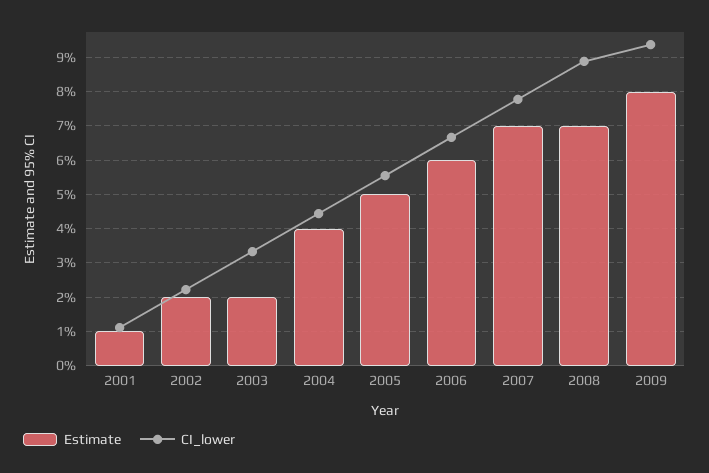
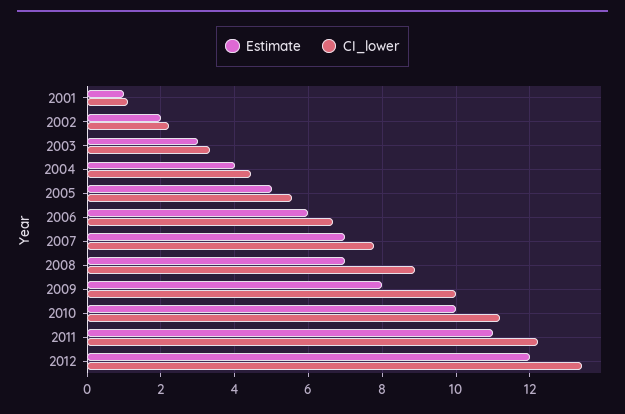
Estimate, 2003: 2 -> 3
CI_lower, 2009: 9.4 -> 10
Estimate, 2010: none -> 10
CI_lower, 2010: none -> 11.2
Estimate, 2011: none -> 11
CI_lower, 2011: none -> 12.2
Estimate, 2012: none -> 12
CI_lower, 2012: none -> 13.4

